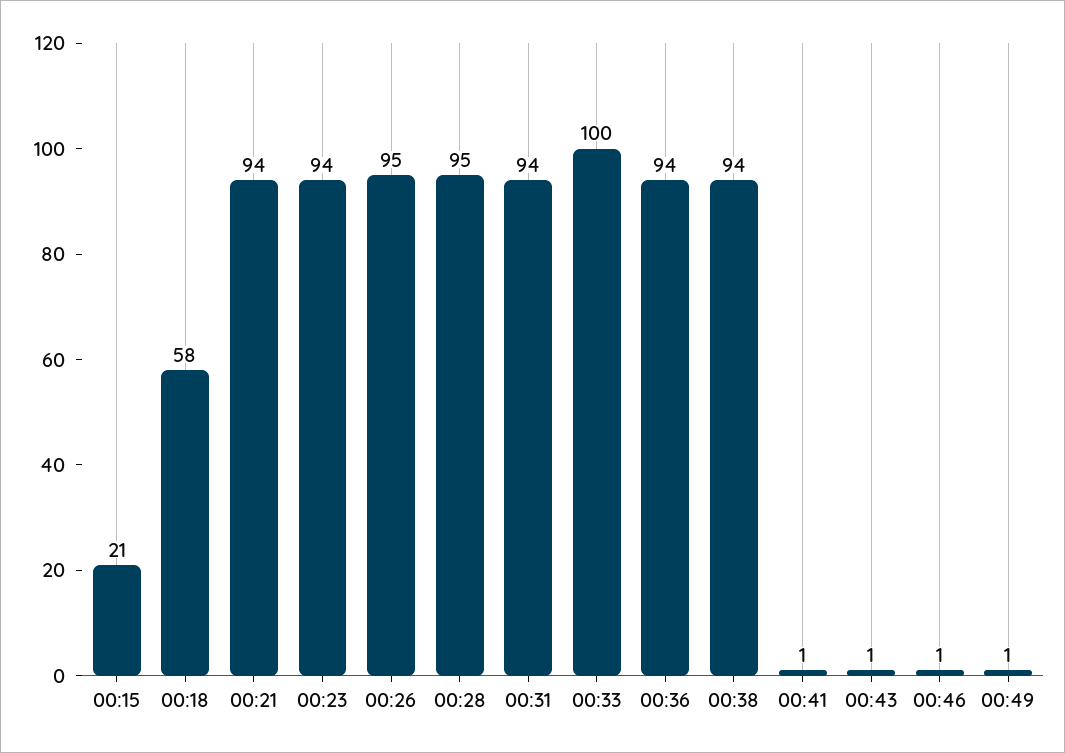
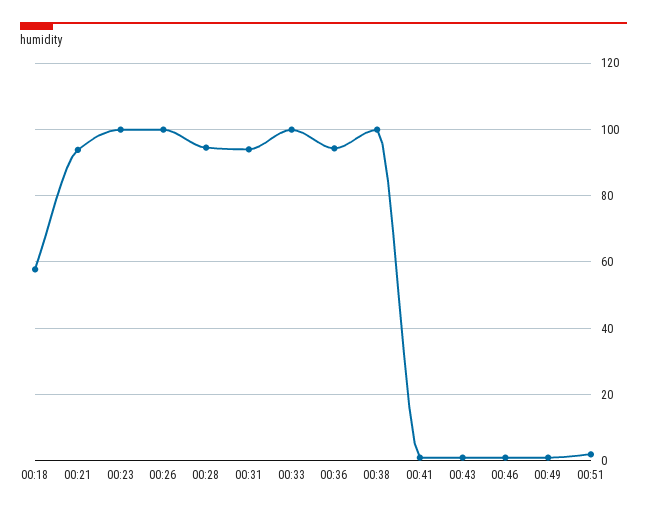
00:15: 21 -> none
00:23: 94 -> 100
00:26: 95 -> 100
00:38: 94 -> 100
00:51: none -> 2

